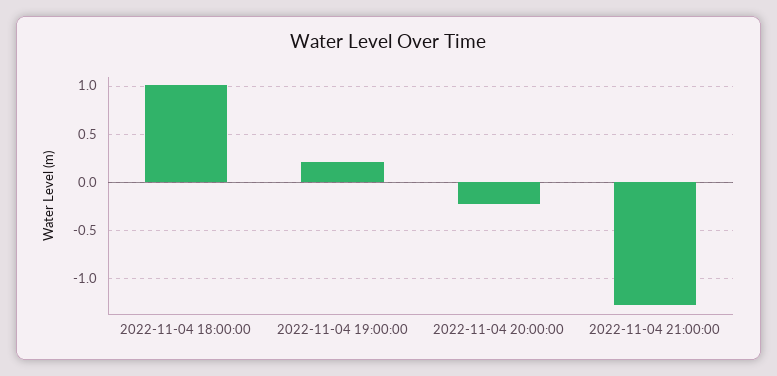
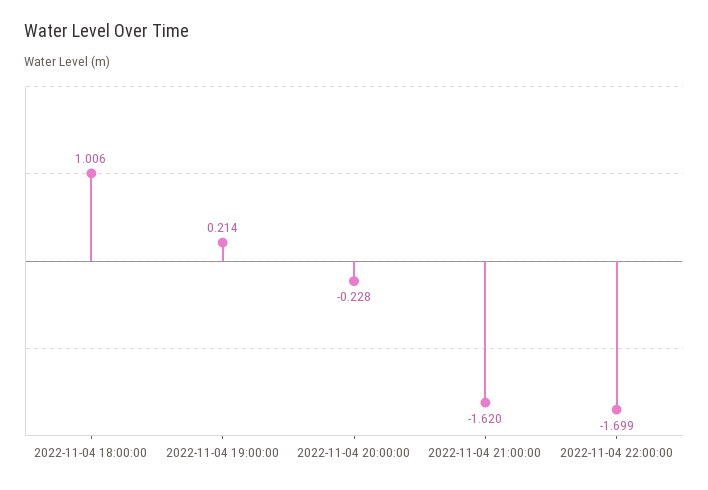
2022-11-04 21:00:00: -1.3 -> -1.62
2022-11-04 22:00:00: none -> -1.699

